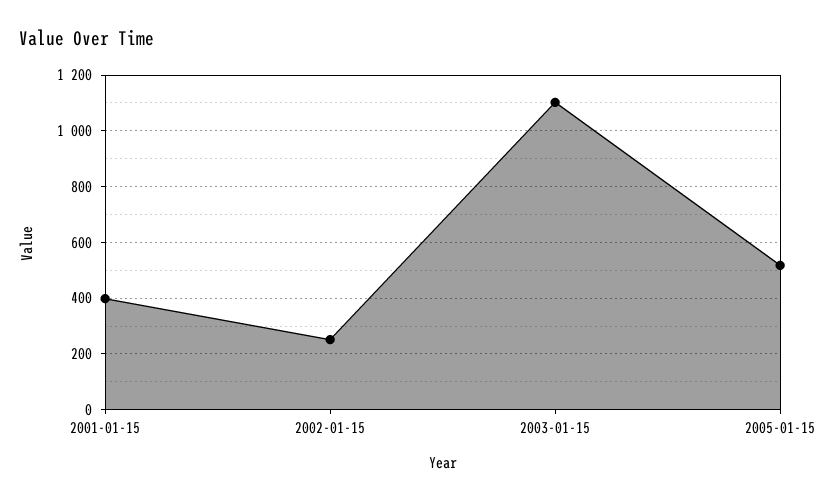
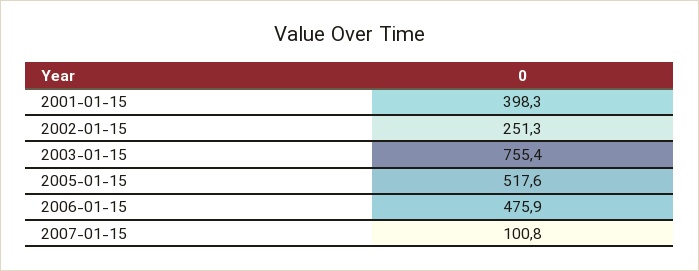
2003-01-15: 1100 -> 755.4
2006-01-15: none -> 475.9
2007-01-15: none -> 100.8

